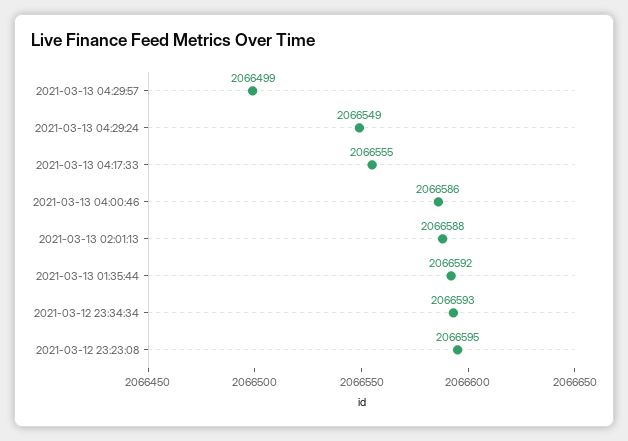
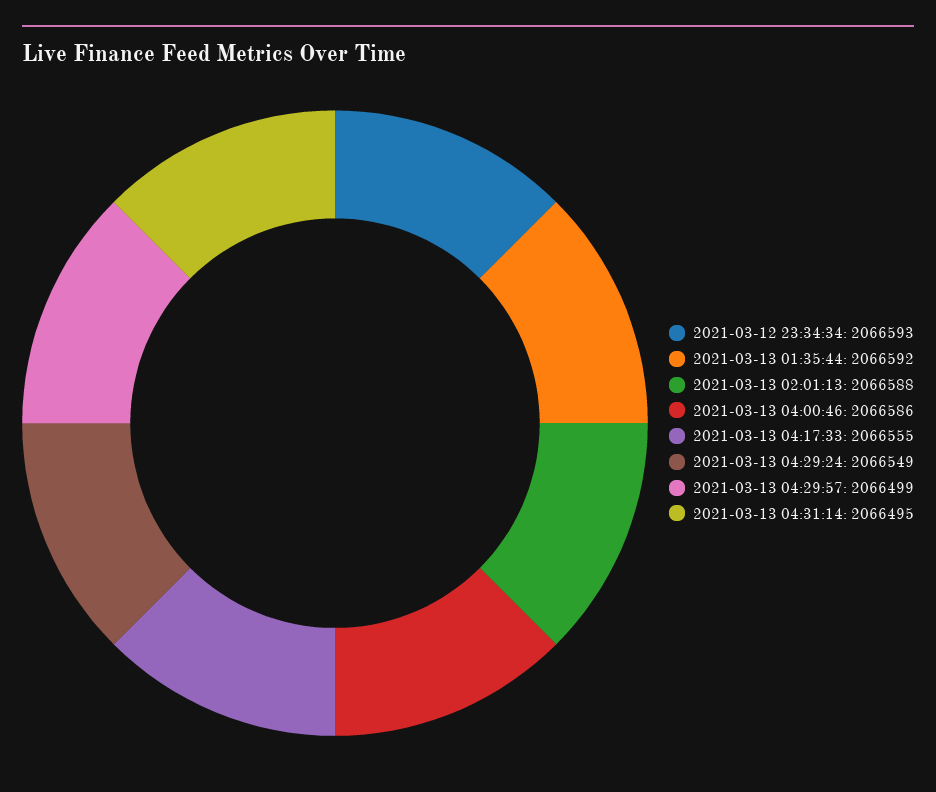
2021-03-12 23:23:08: 2066595 -> none
2021-03-13 04:31:14: none -> 2066495

